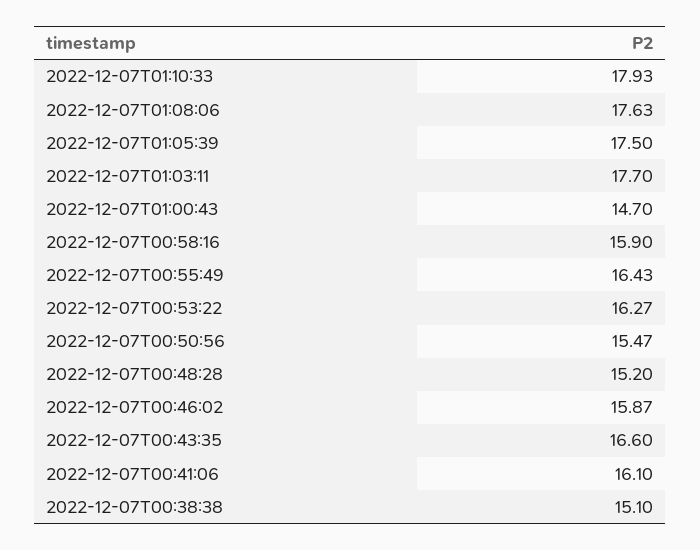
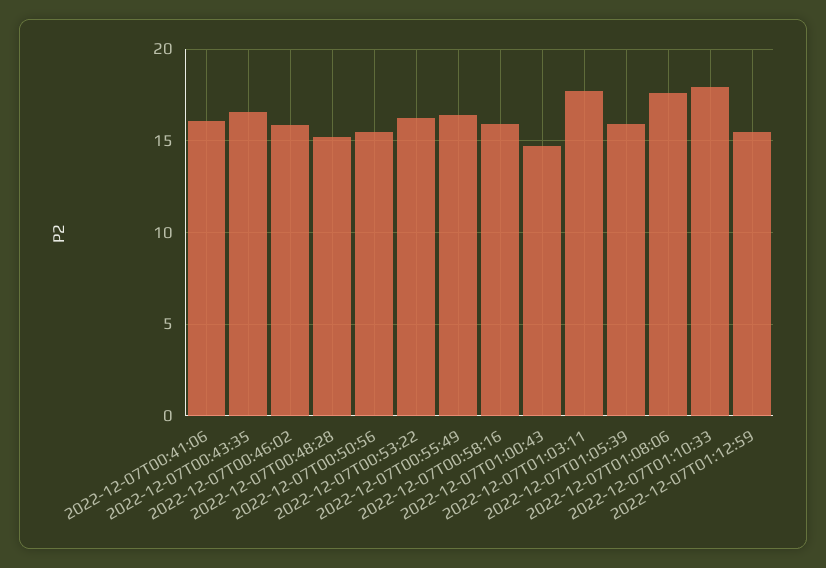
2022-12-07T01:05:39: 17.5 -> 16
2022-12-07T00:38:38: 15.1 -> none
2022-12-07T01:12:59: none -> 15.5

